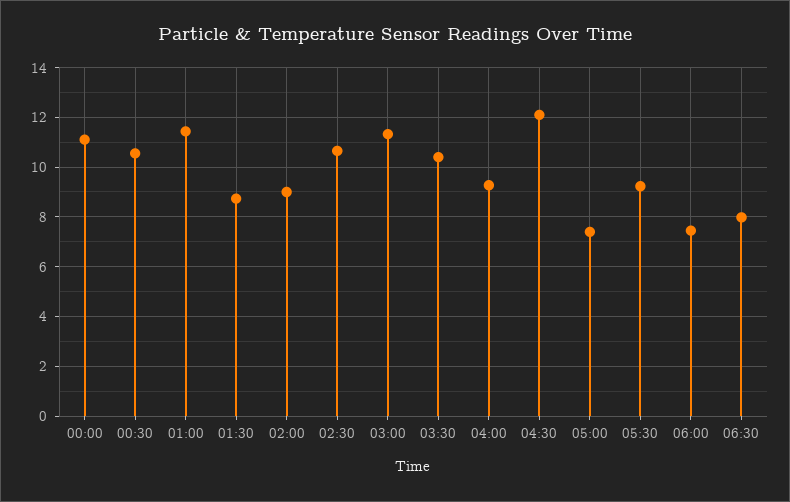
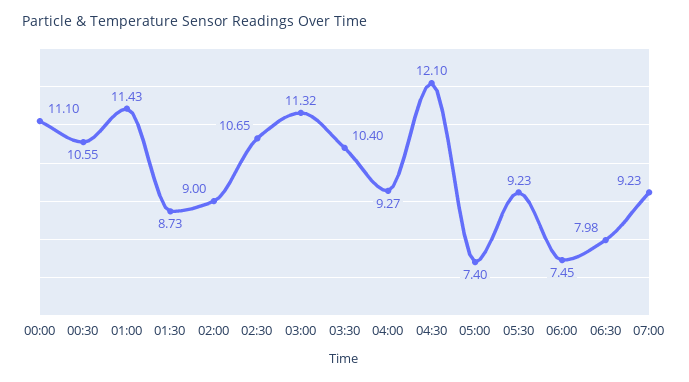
07:00: none -> 9.23

